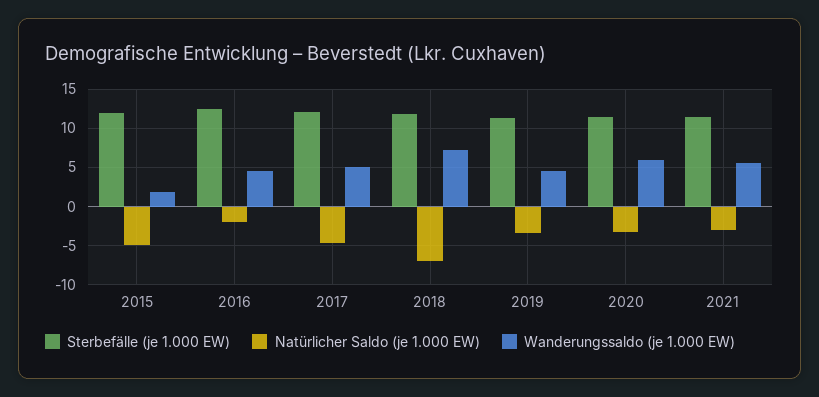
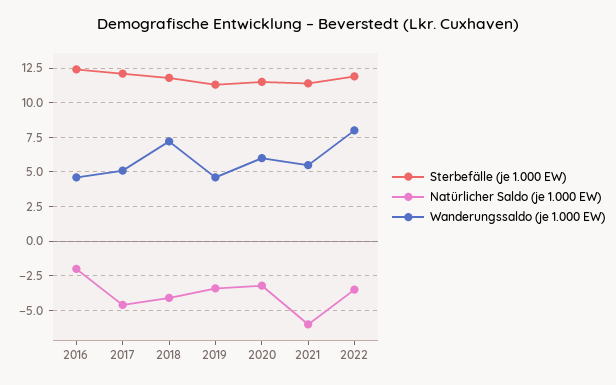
Sterbefälle (je 1.000 EW), 2015: 12 -> none
Natürlicher Saldo (je 1.000 EW), 2015: -5 -> none
Wanderungssaldo (je 1.000 EW), 2015: 2 -> none
Natürlicher Saldo (je 1.000 EW), 2018: -7 -> -4
Natürlicher Saldo (je 1.000 EW), 2021: -3 -> -6
Sterbefälle (je 1.000 EW), 2022: none -> 12
Natürlicher Saldo (je 1.000 EW), 2022: none -> -3.5
Wanderungssaldo (je 1.000 EW), 2022: none -> 8

